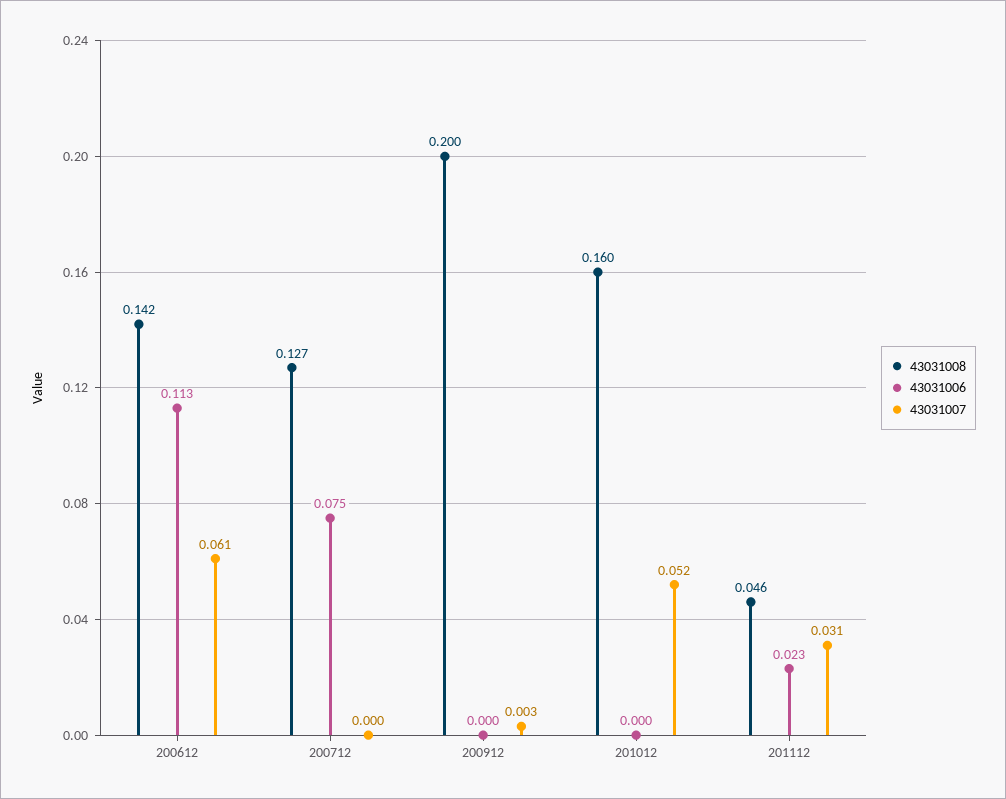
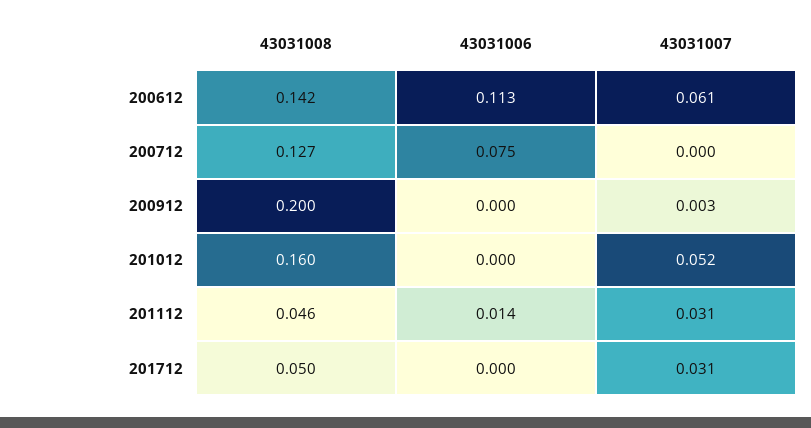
43031006, 201112: 0.023 -> 0.014
43031008, 201712: none -> 0.05
43031006, 201712: none -> 0
43031007, 201712: none -> 0.031

